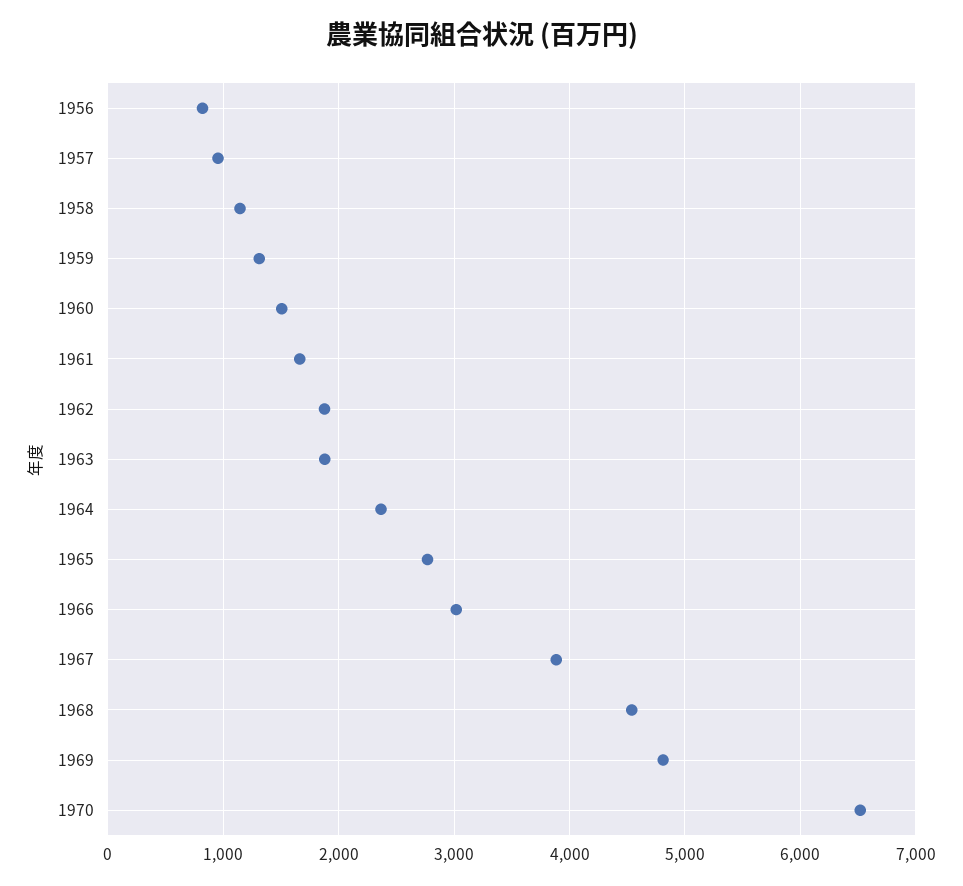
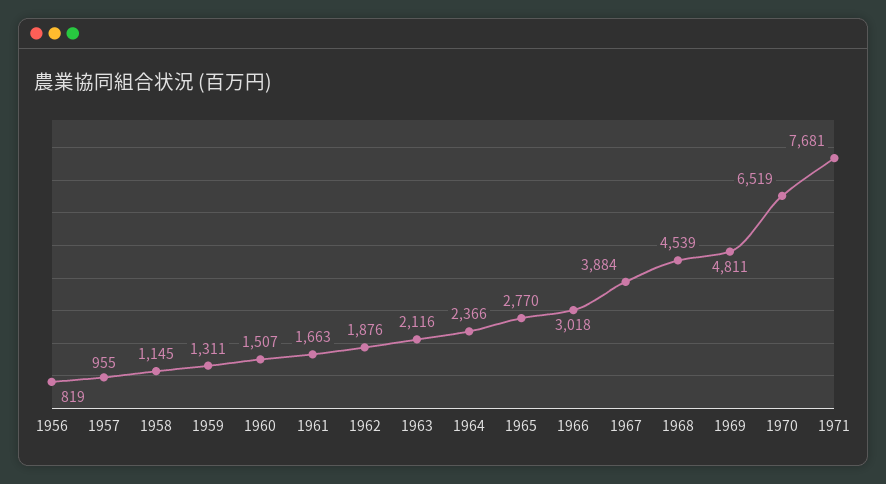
1963: 1900 -> 2116
1971: none -> 7681

